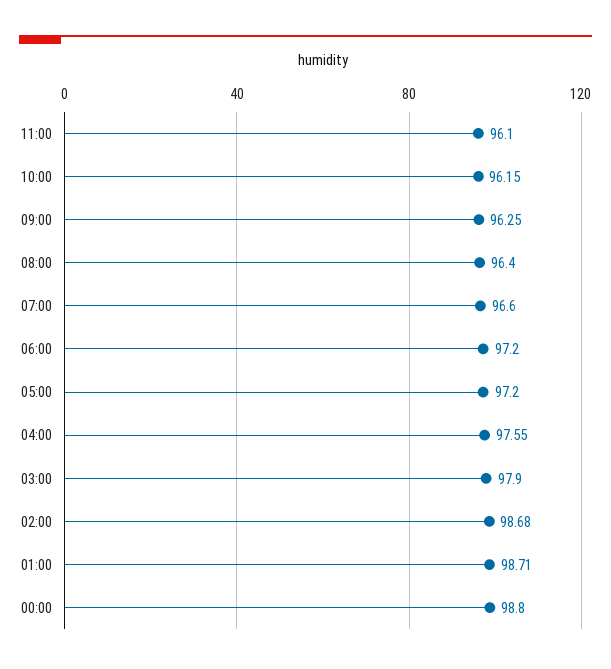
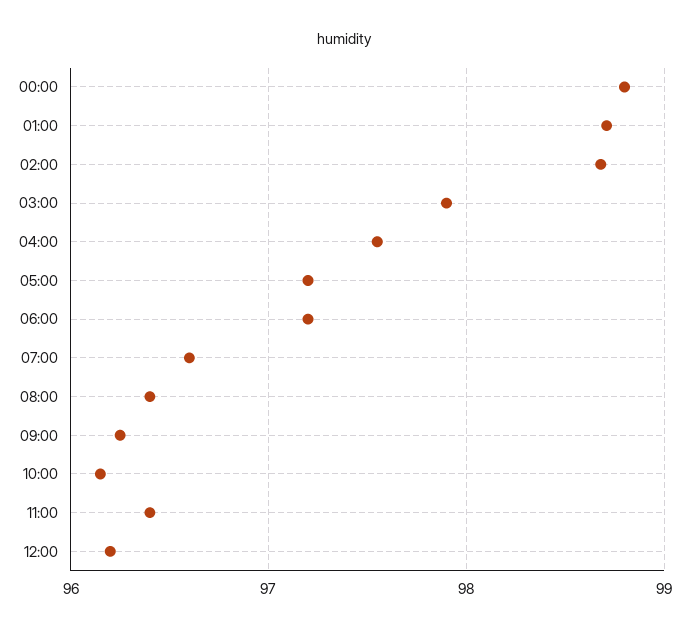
11:00: 96.1 -> 96.4
12:00: none -> 96.2

